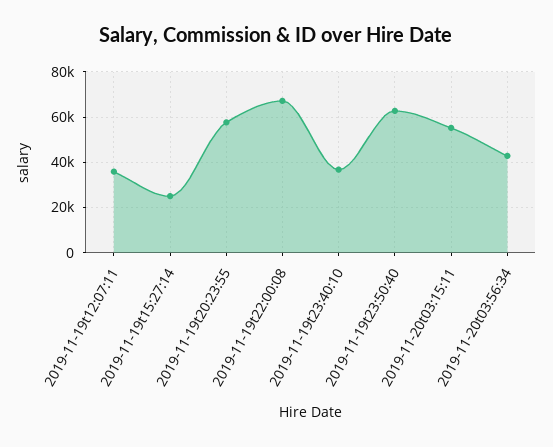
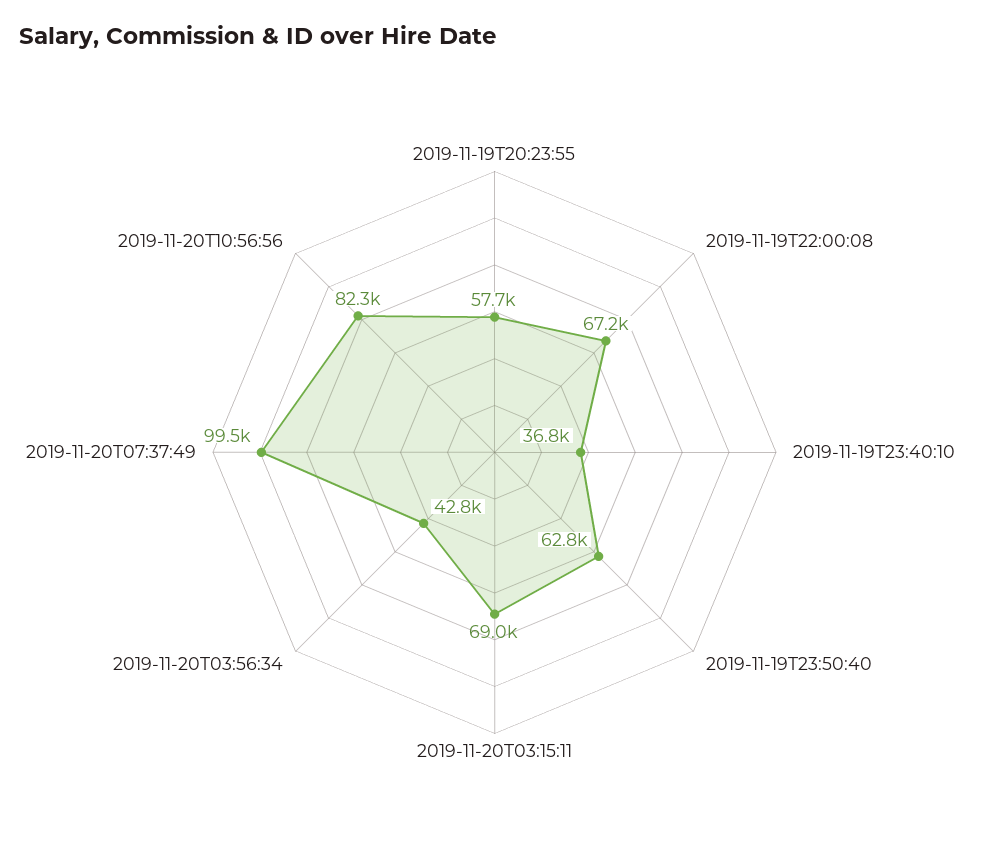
2019-11-19t12:07:11: 35000 -> none
2019-11-19t15:27:14: 25000 -> none
2019-11-20t03:15:11: 55000 -> 69000
2019-11-20T07:37:49: none -> 99500
2019-11-20T10:56:56: none -> 82300

